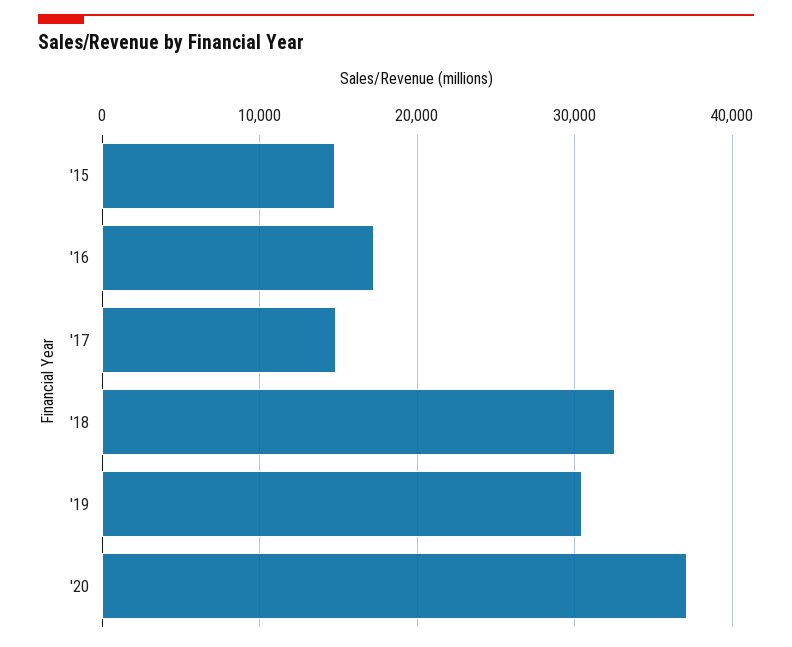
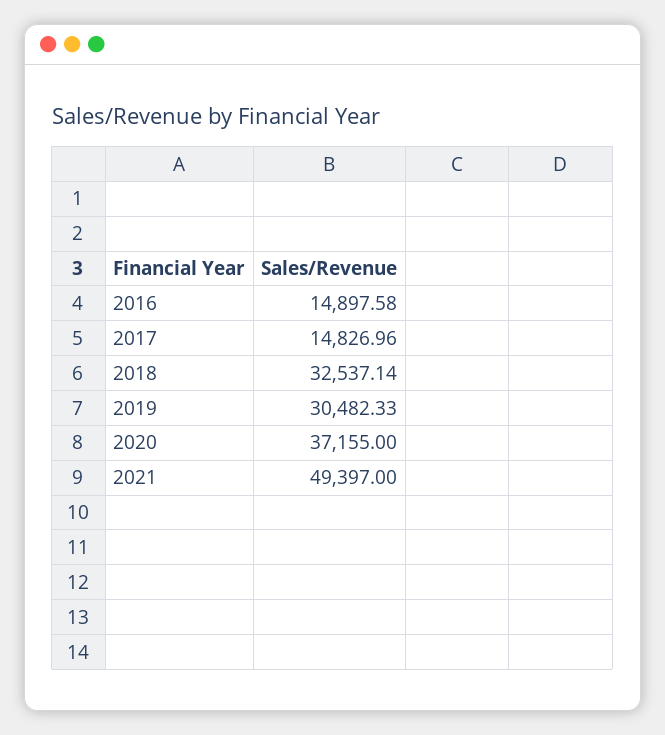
'15: 15000 -> none
'16: 17000 -> 14897.58
2021: none -> 49397

